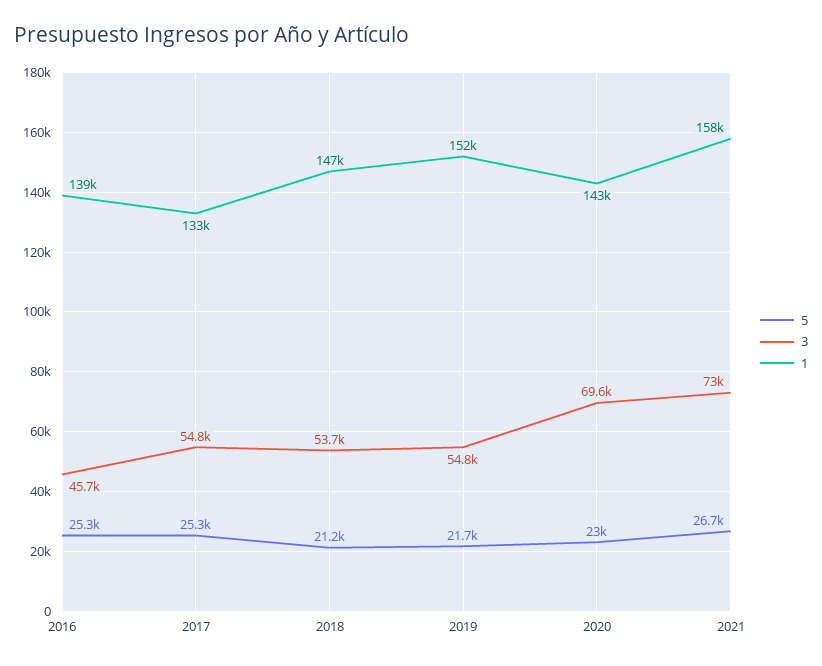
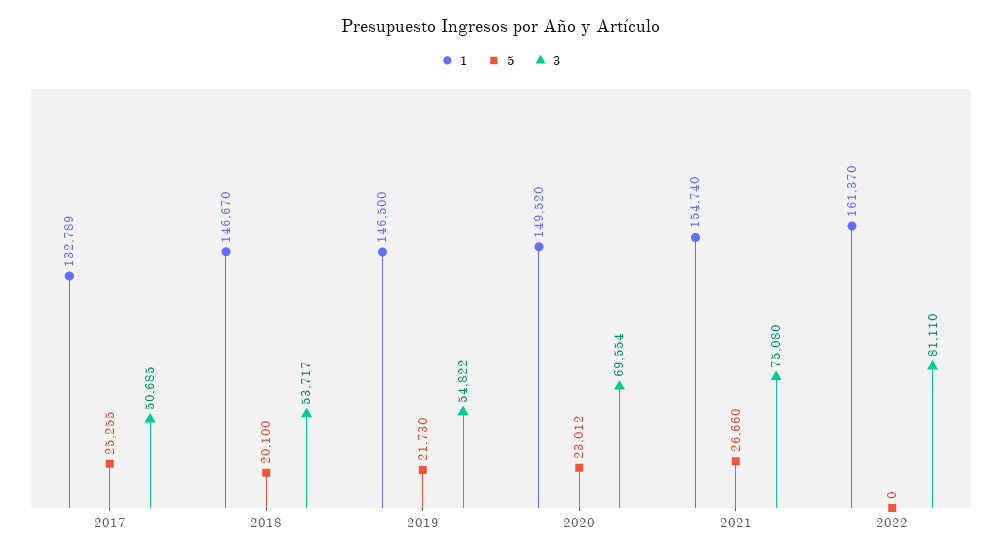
5, 2016: 25300 -> none
3, 2016: 45700 -> none
1, 2016: 139000 -> none
3, 2017: 54800 -> 50685
5, 2018: 21200 -> 20100
1, 2019: 152000 -> 146500
1, 2020: 143000 -> 149520
3, 2021: 73000 -> 75080
1, 2021: 158000 -> 154740
1, 2022: none -> 161370
5, 2022: none -> 0
3, 2022: none -> 81110

